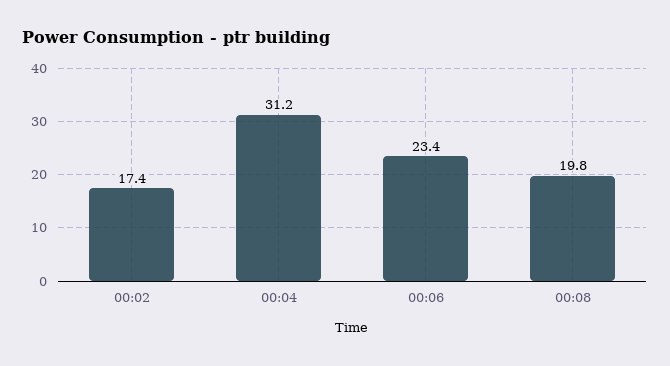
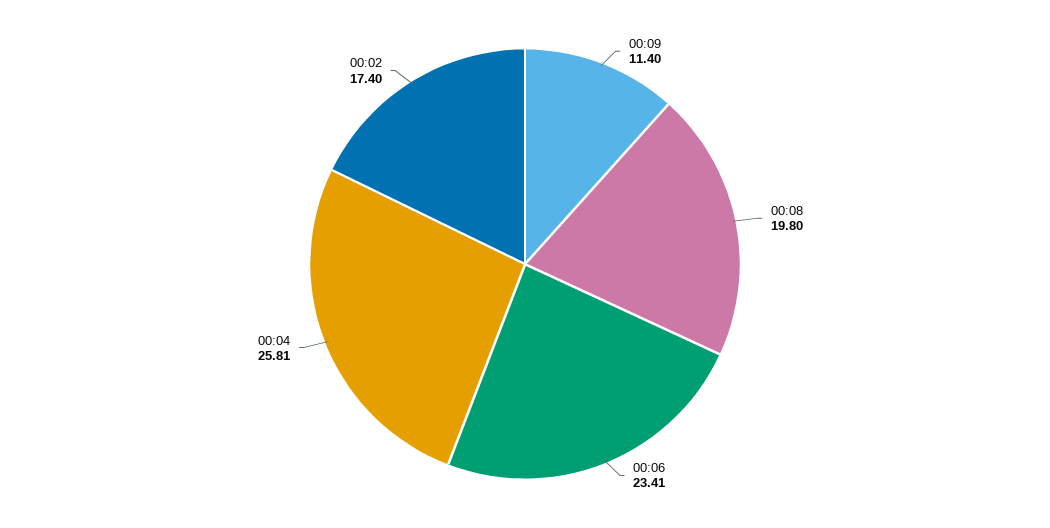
00:04: 31.2 -> 25.81
00:09: none -> 11.4

